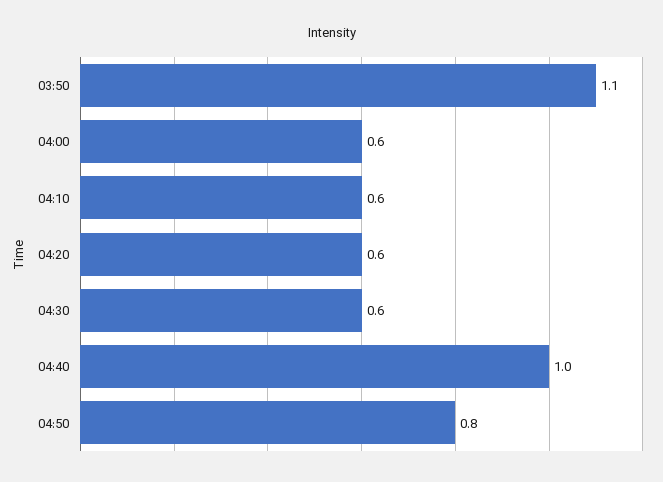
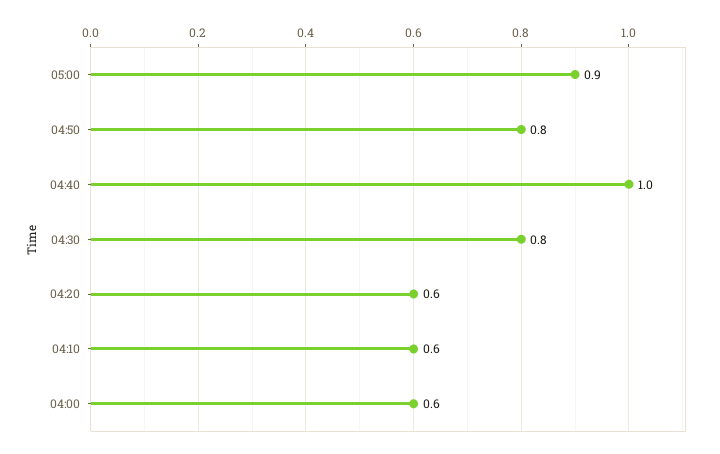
03:50: 1.1 -> none
04:30: 0.6 -> 0.8
05:00: none -> 0.9

